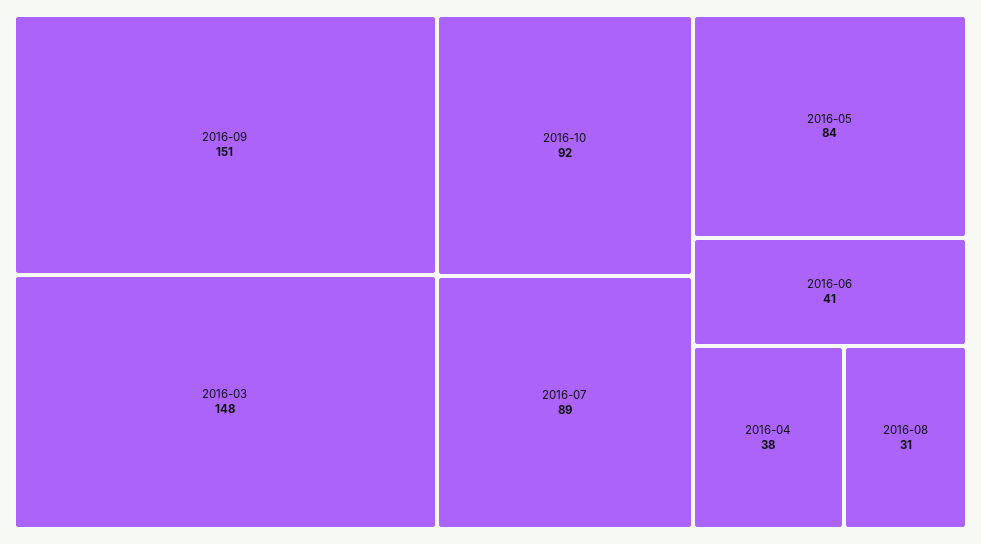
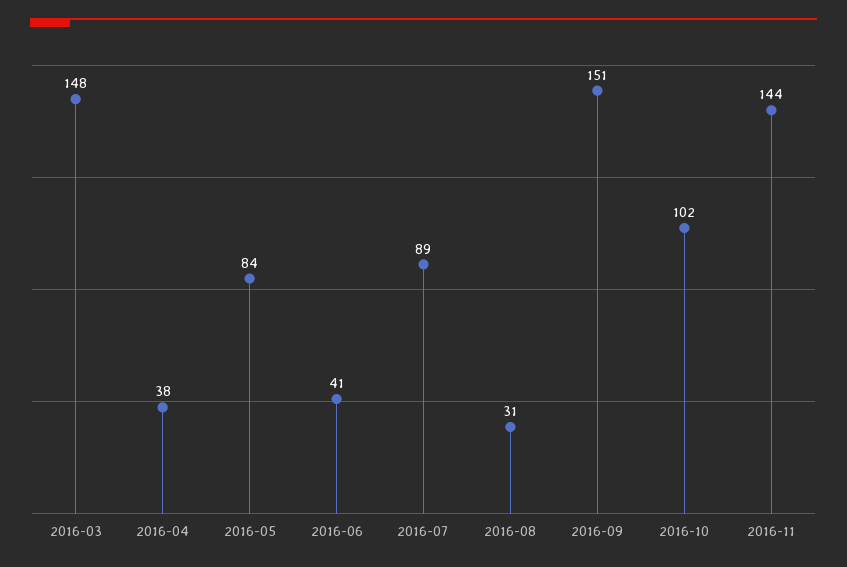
2016-10: 92 -> 102
2016-11: none -> 144

